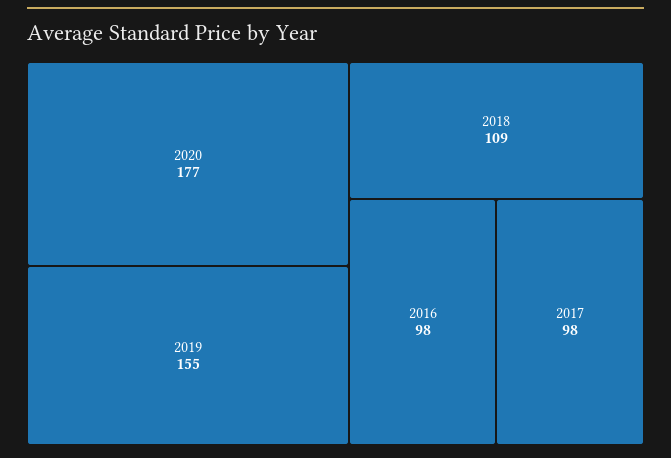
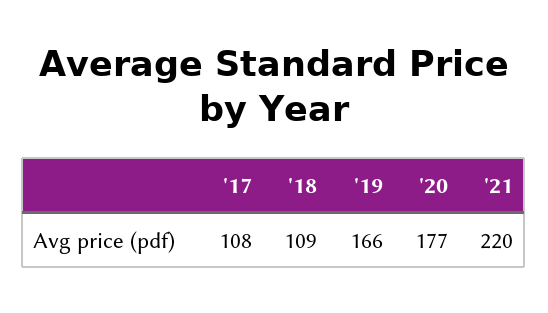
2019: 155 -> 166
2016: 98 -> none
2017: 98 -> 108
'21: none -> 220

